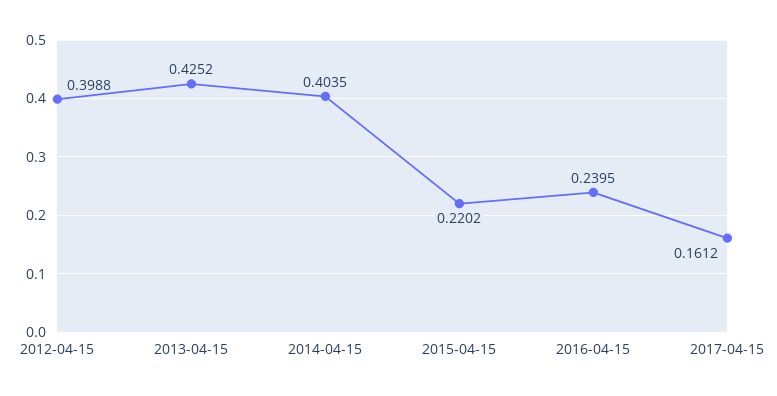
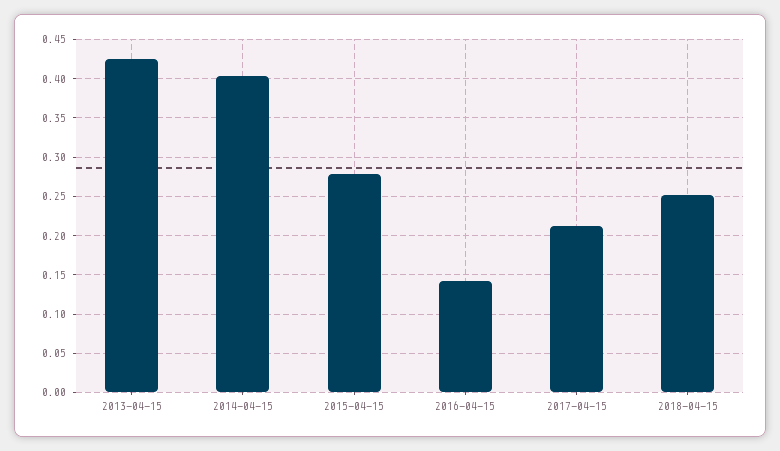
2012-04-15: 0.3988 -> none
2015-04-15: 0.2202 -> 0.28
2016-04-15: 0.2395 -> 0.14
2017-04-15: 0.1612 -> 0.21
2018-04-15: none -> 0.25

